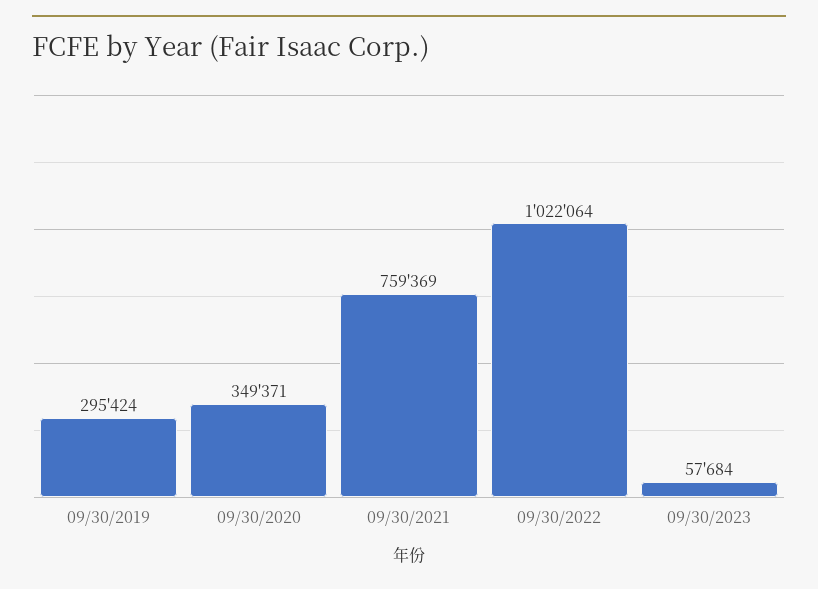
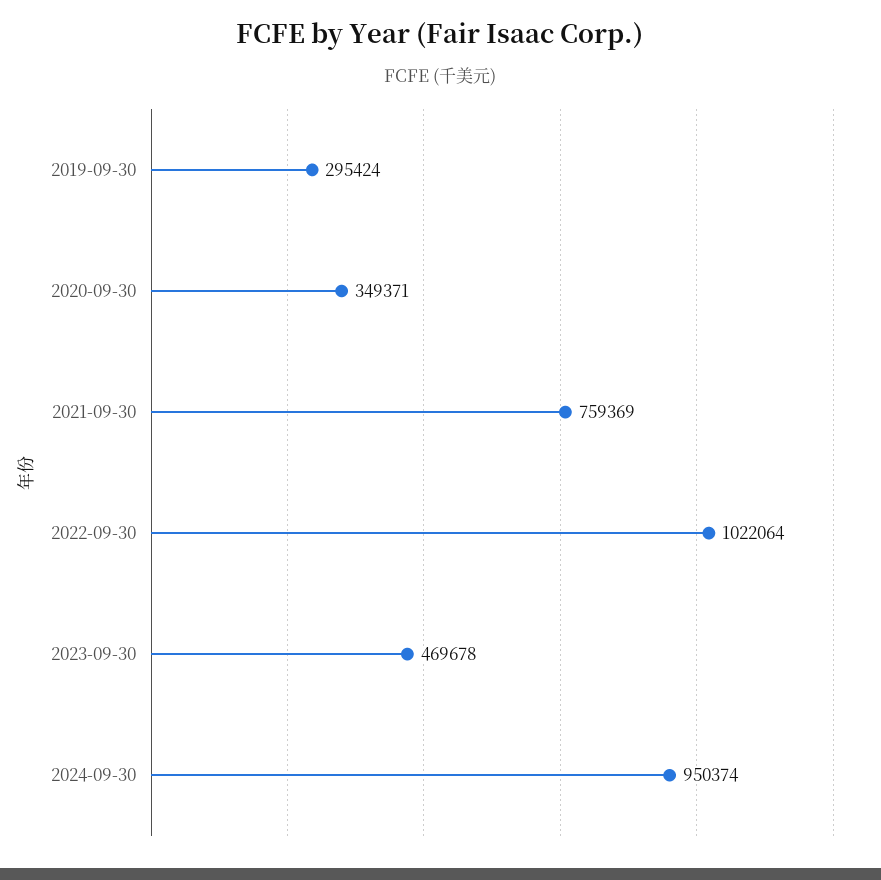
09/30/2023: 57684 -> 469678
2024-09-30: none -> 950374

